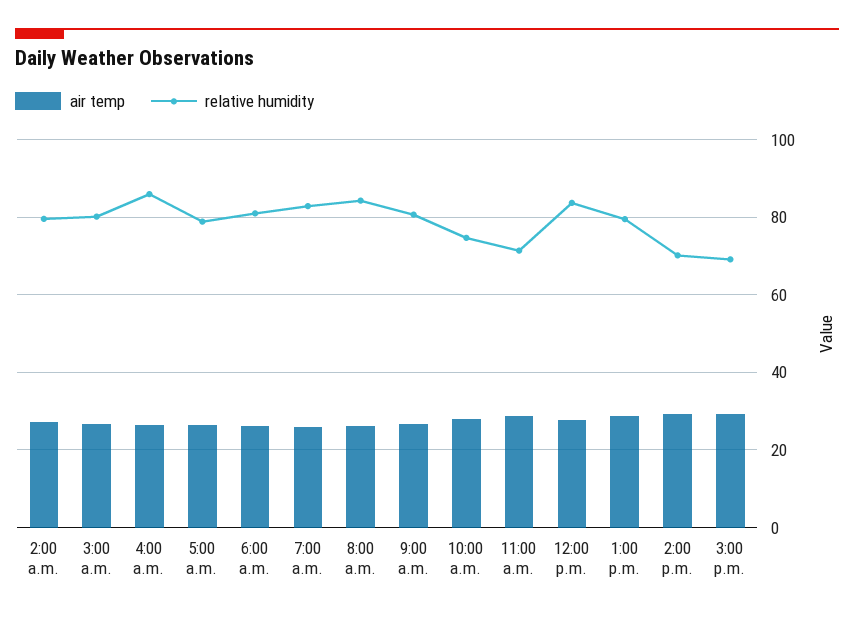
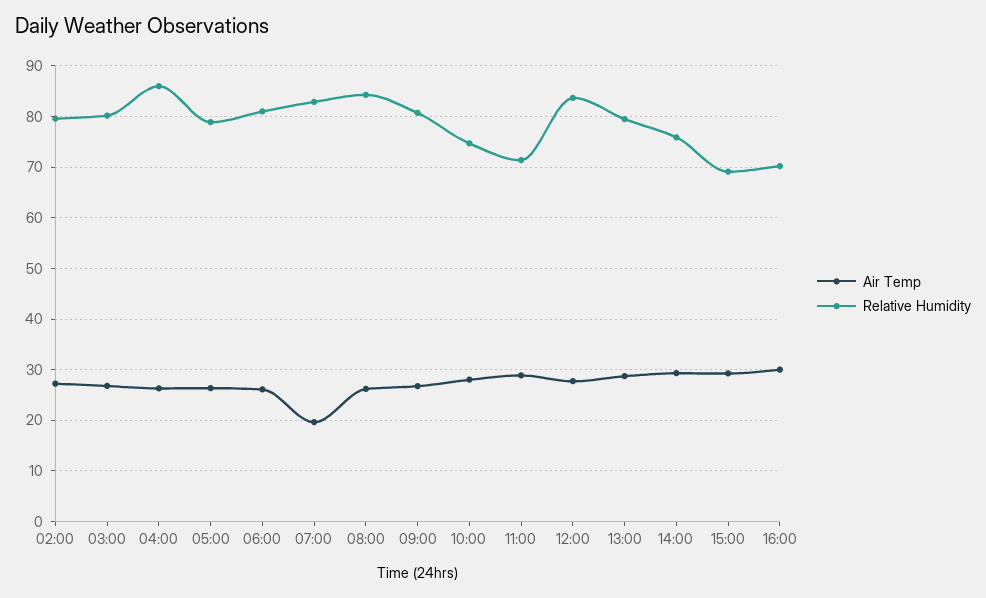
air temp, 7:00 a.m.: 26 -> 20
relative humidity, 2:00 p.m.: 70 -> 76
air temp, 16:00: none -> 30
relative humidity, 16:00: none -> 70

